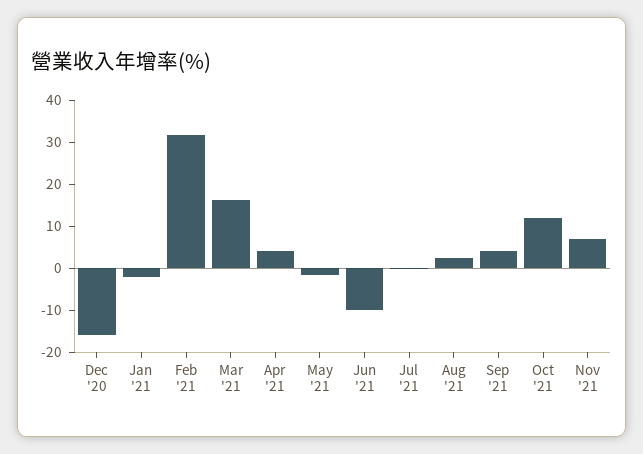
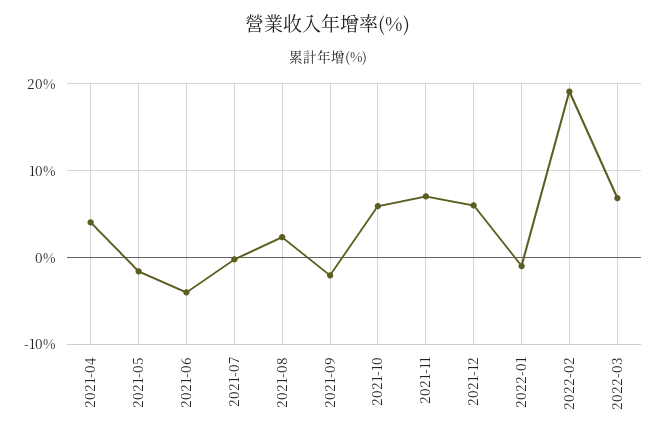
Dec '20: -16 -> none
Jan '21: -2 -> none
Feb '21: 32 -> none
Mar '21: 16 -> none
Jun '21: -10 -> -4
Sep '21: 4 -> -2
Oct '21: 12 -> 6
2021-12: none -> 6
2022-01: none -> -1
2022-02: none -> 19
2022-03: none -> 7

